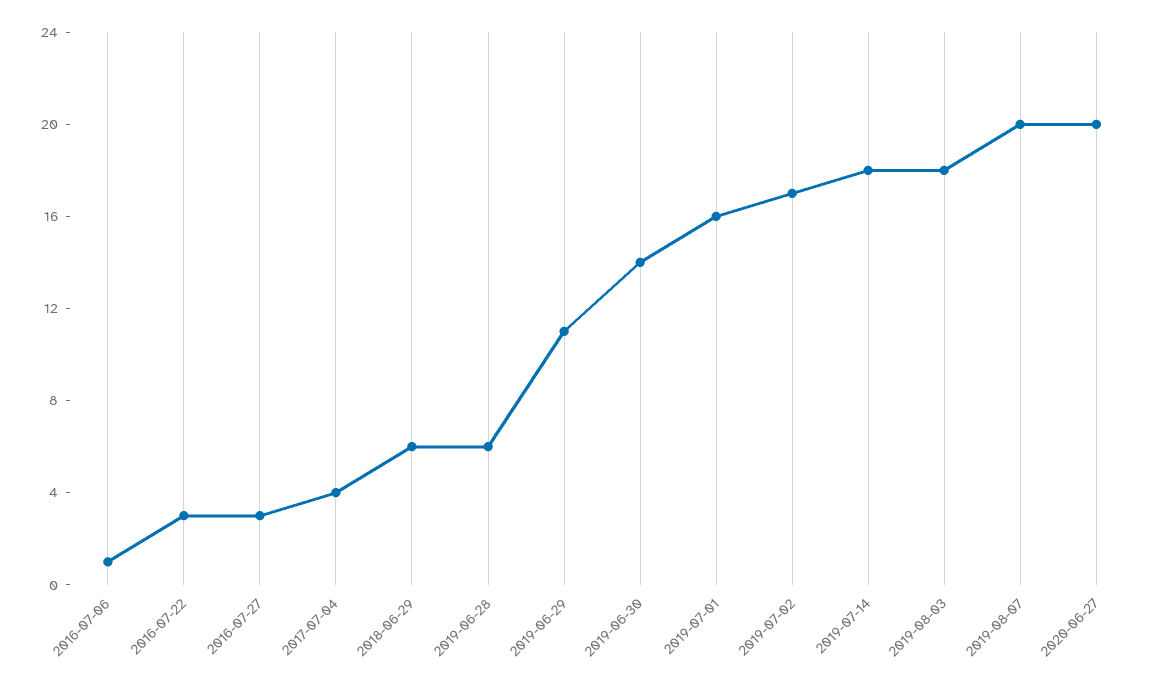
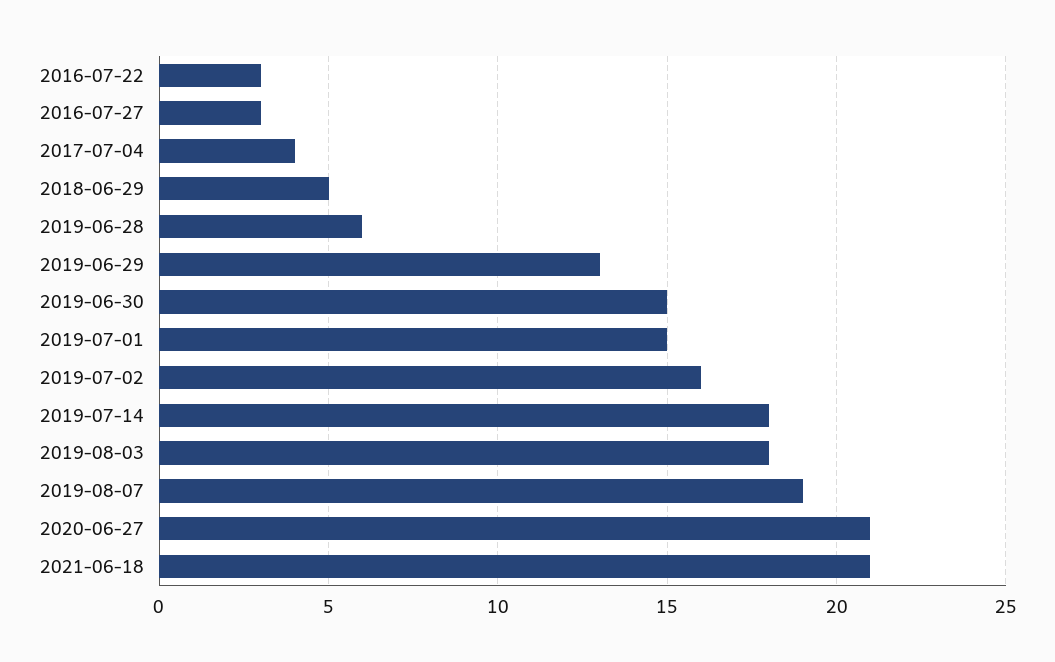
2016-07-06: 1 -> none
2018-06-29: 6 -> 5
2019-06-29: 11 -> 13
2019-06-30: 14 -> 15
2019-07-01: 16 -> 15
2019-07-02: 17 -> 16
2019-08-07: 20 -> 19
2020-06-27: 20 -> 21
2021-06-18: none -> 21

